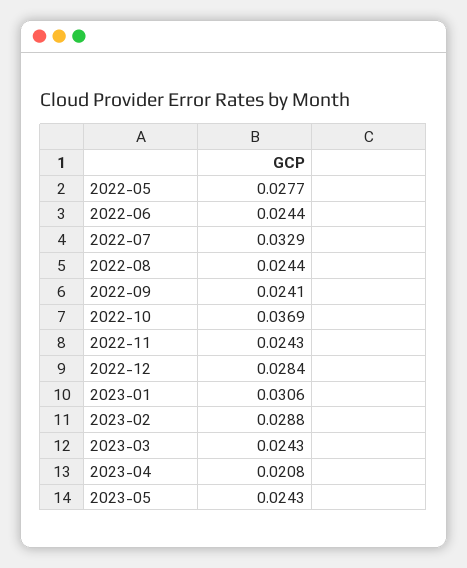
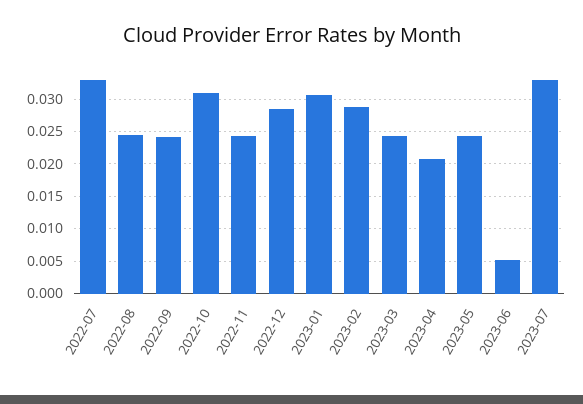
2022-05: 0.0277 -> none
2022-06: 0.0244 -> none
2022-10: 0.0369 -> 0.031
2023-06: none -> 0.005
2023-07: none -> 0.033

